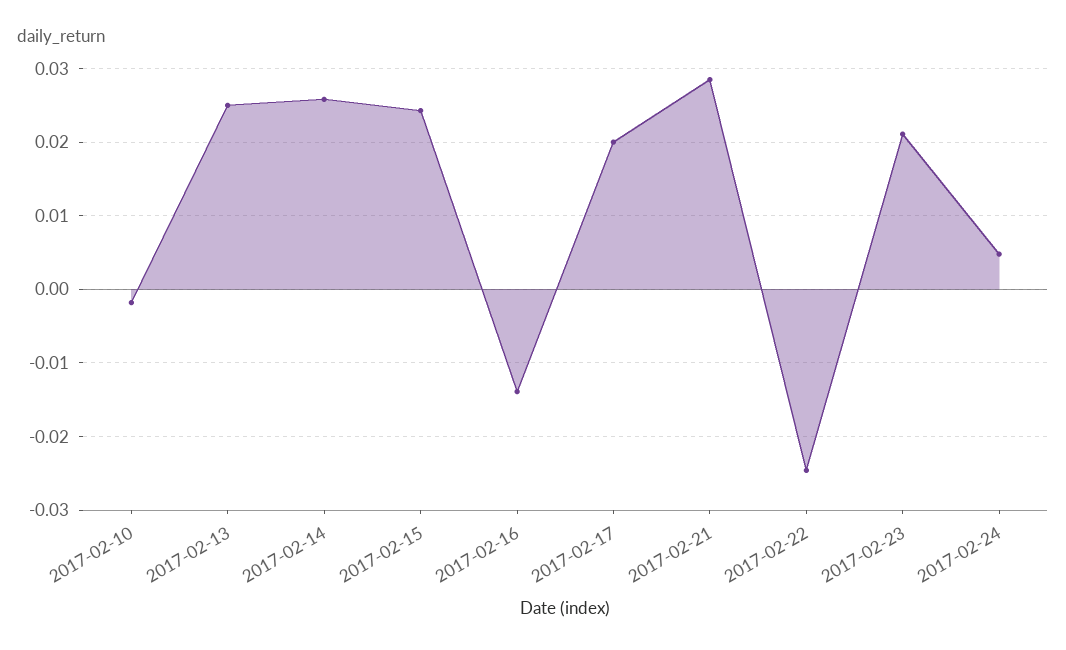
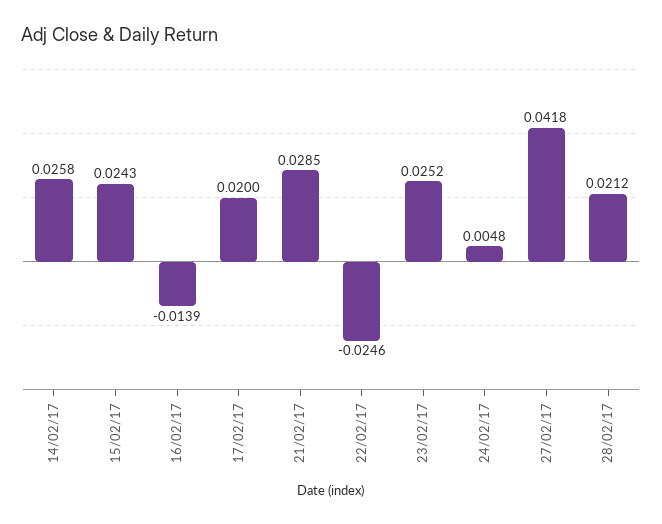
2017-02-10: -0.002 -> none
2017-02-13: 0.025 -> none
2017-02-23: 0.021 -> 0.0252
27/02/17: none -> 0.0418
28/02/17: none -> 0.0212

